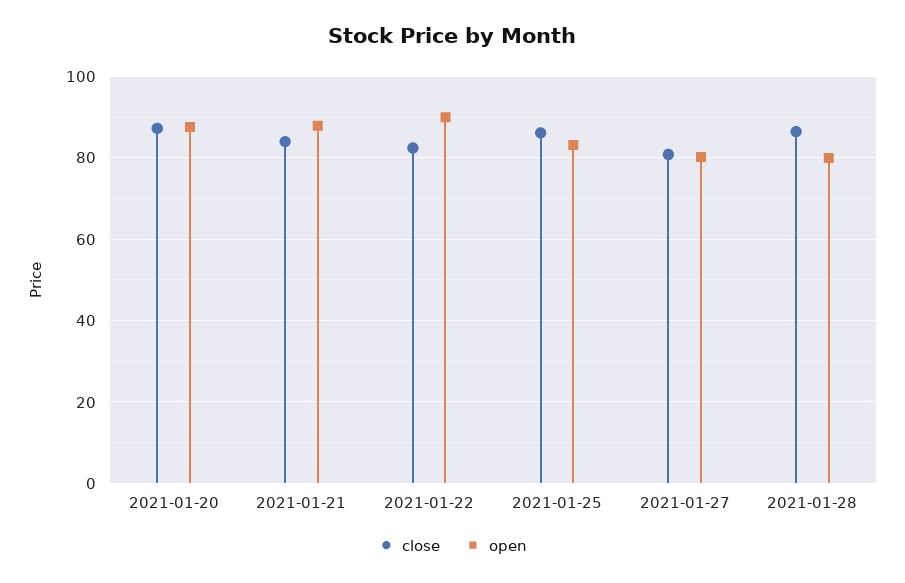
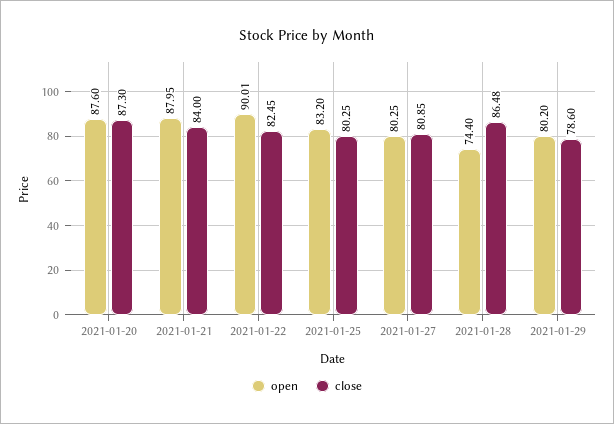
close, 2021-01-25: 86 -> 80.25
open, 2021-01-28: 80 -> 74.4
open, 2021-01-29: none -> 80.2
close, 2021-01-29: none -> 78.6

